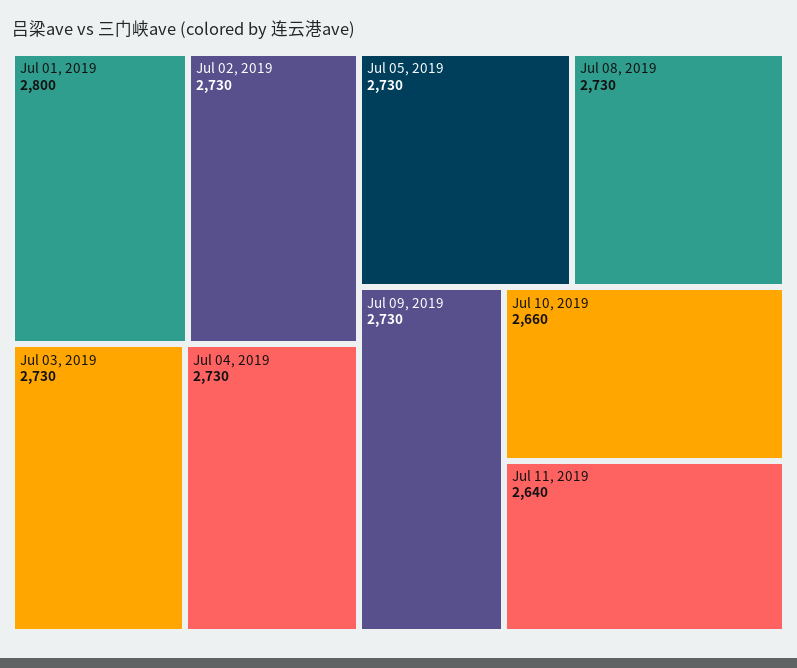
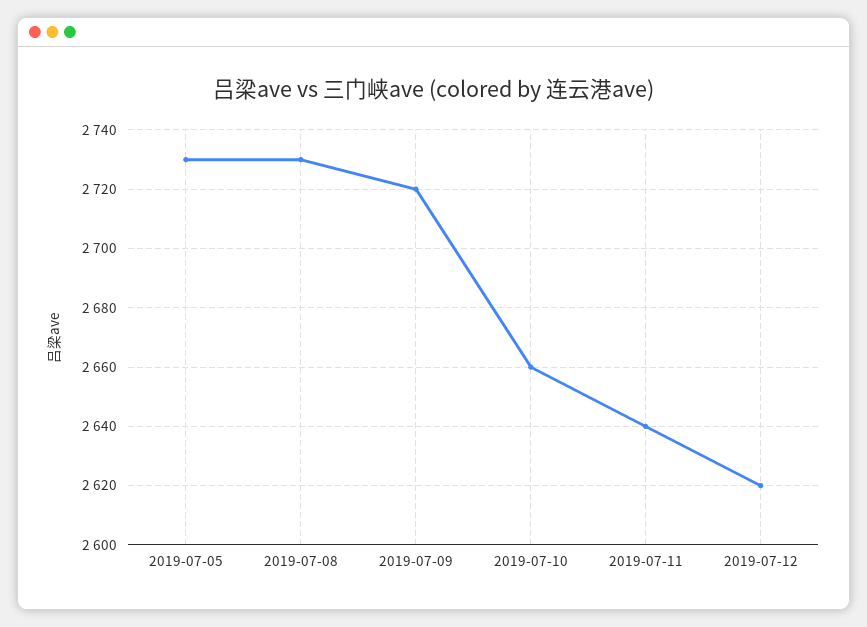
Jul 01, 2019: 2800 -> none
Jul 02, 2019: 2730 -> none
Jul 03, 2019: 2730 -> none
Jul 04, 2019: 2730 -> none
Jul 09, 2019: 2730 -> 2720
2019-07-12: none -> 2620

